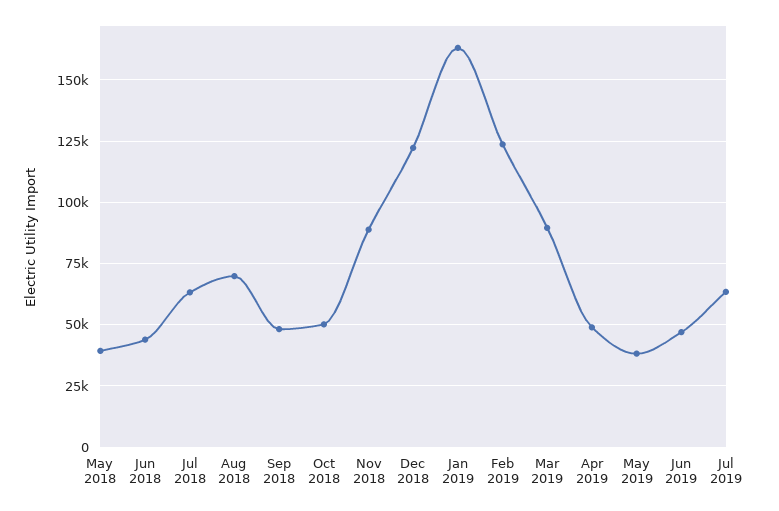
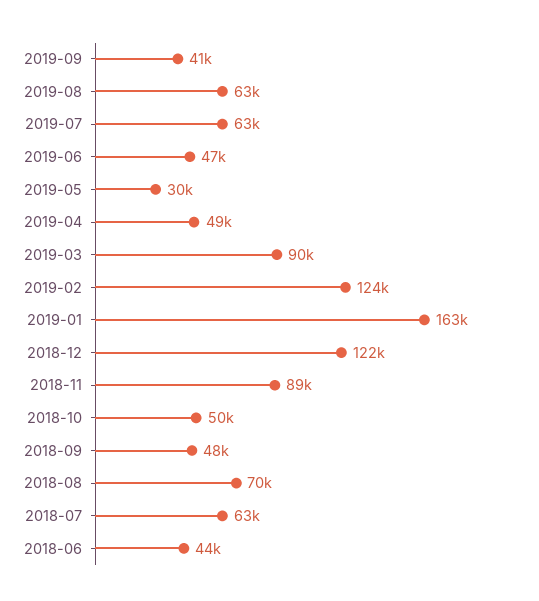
May 2018: 40000 -> none
May 2019: 37500 -> 30000
2019-09: none -> 41000
2019-08: none -> 63000

